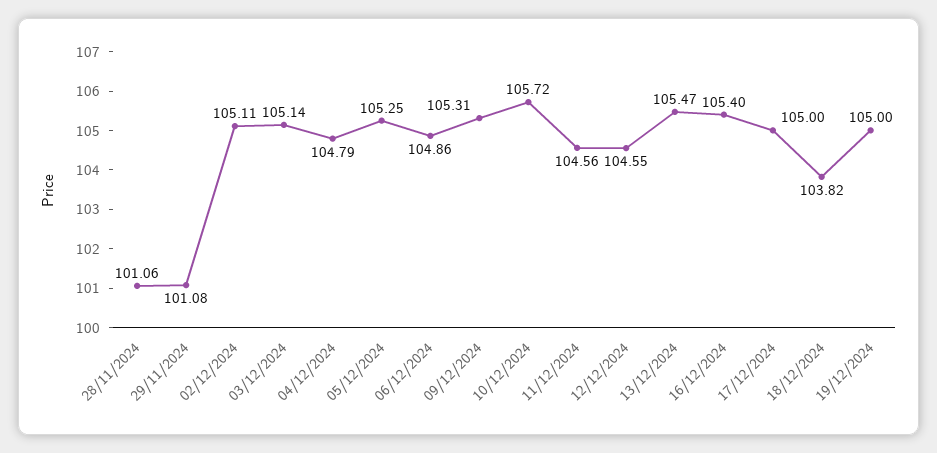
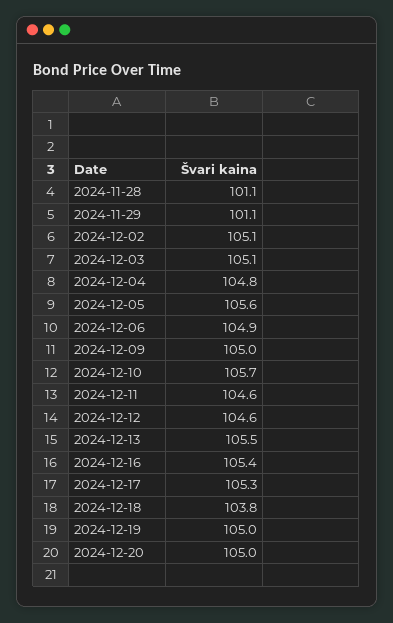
05/12/2024: 105.25 -> 105.6
09/12/2024: 105.31 -> 105
17/12/2024: 105 -> 105.3
2024-12-20: none -> 105

